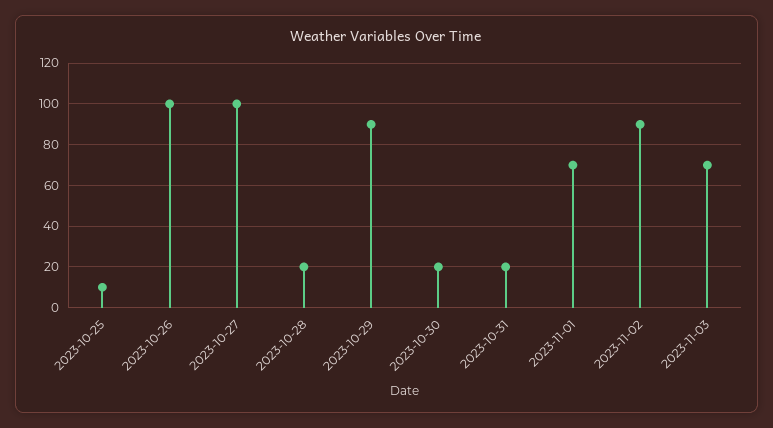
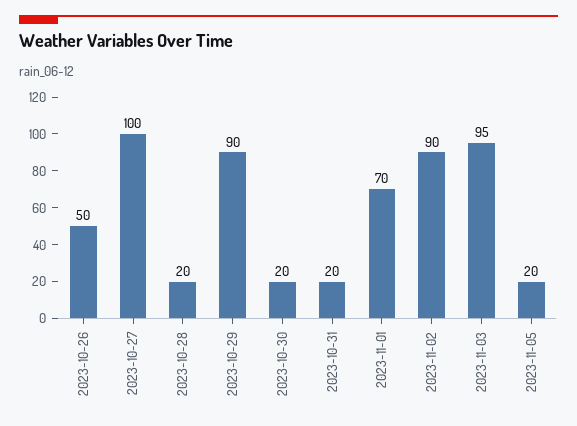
2023-10-25: 10 -> none
2023-10-26: 100 -> 50
2023-11-03: 70 -> 95
2023-11-05: none -> 20

